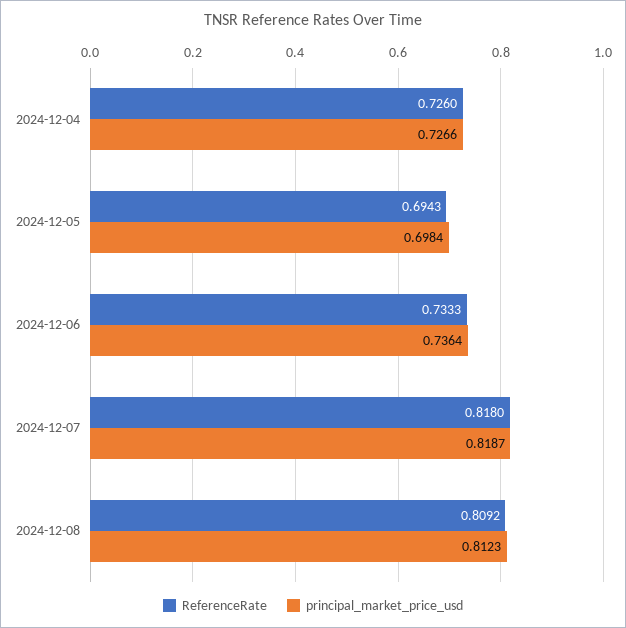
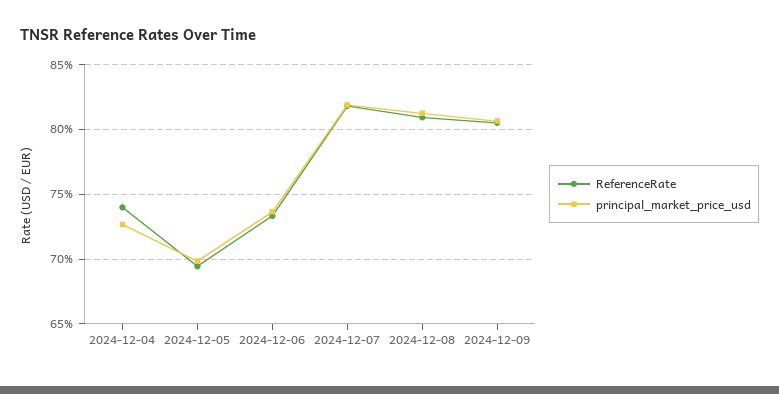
ReferenceRate, 2024-12-04: 0.726 -> 0.74
ReferenceRate, 2024-12-09: none -> 0.805
principal_market_price_usd, 2024-12-09: none -> 0.805

